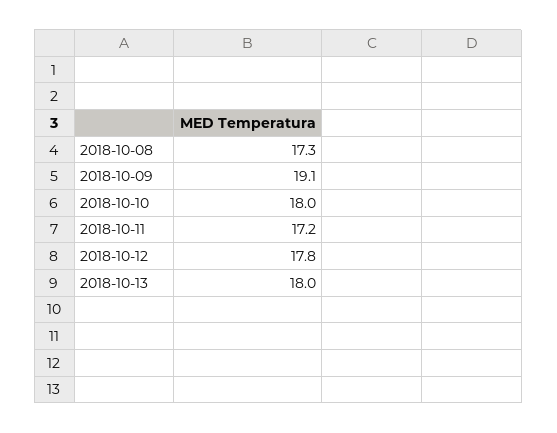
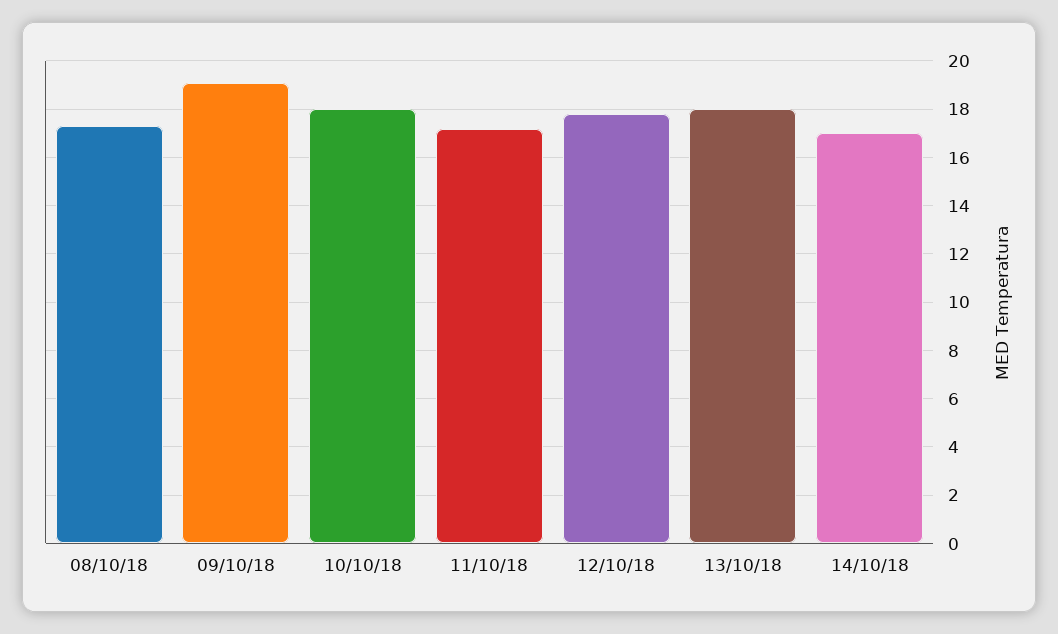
14/10/18: none -> 17

